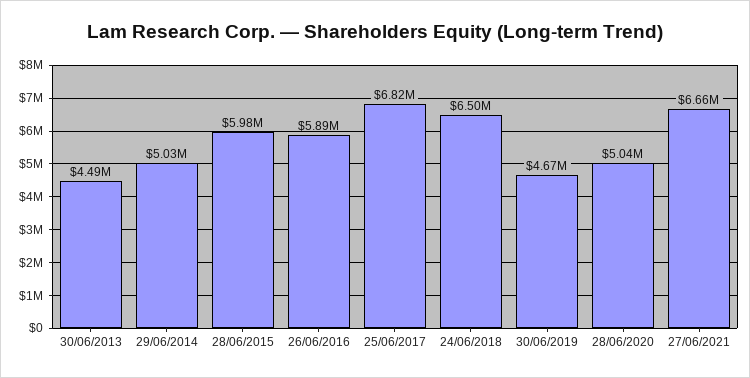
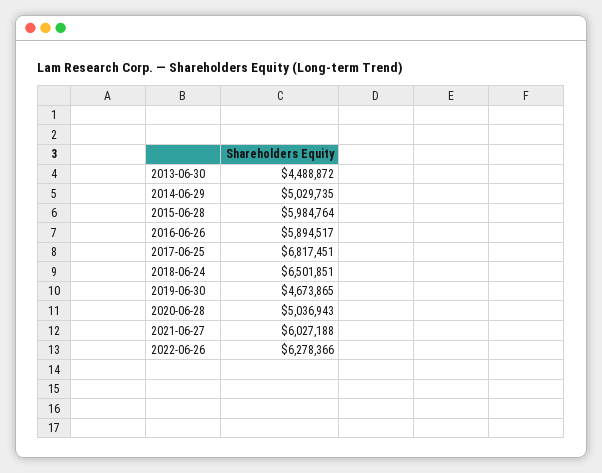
27/06/2021: 6660000 -> 6027188
2022-06-26: none -> 6278366

